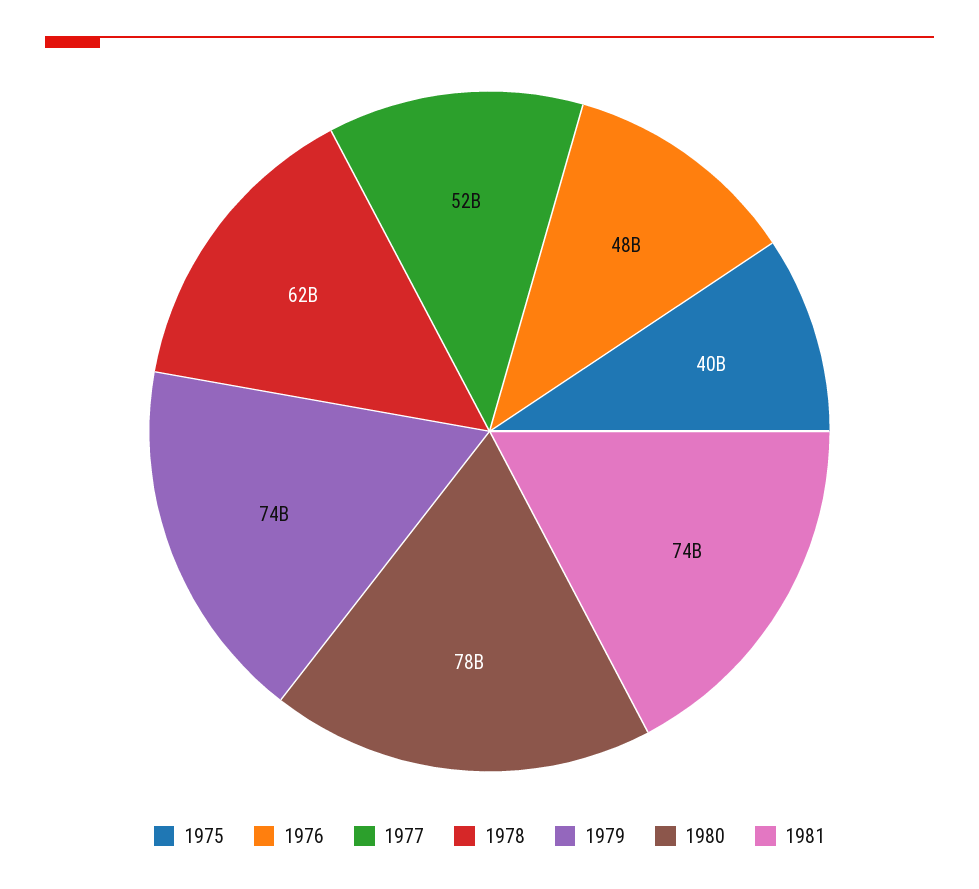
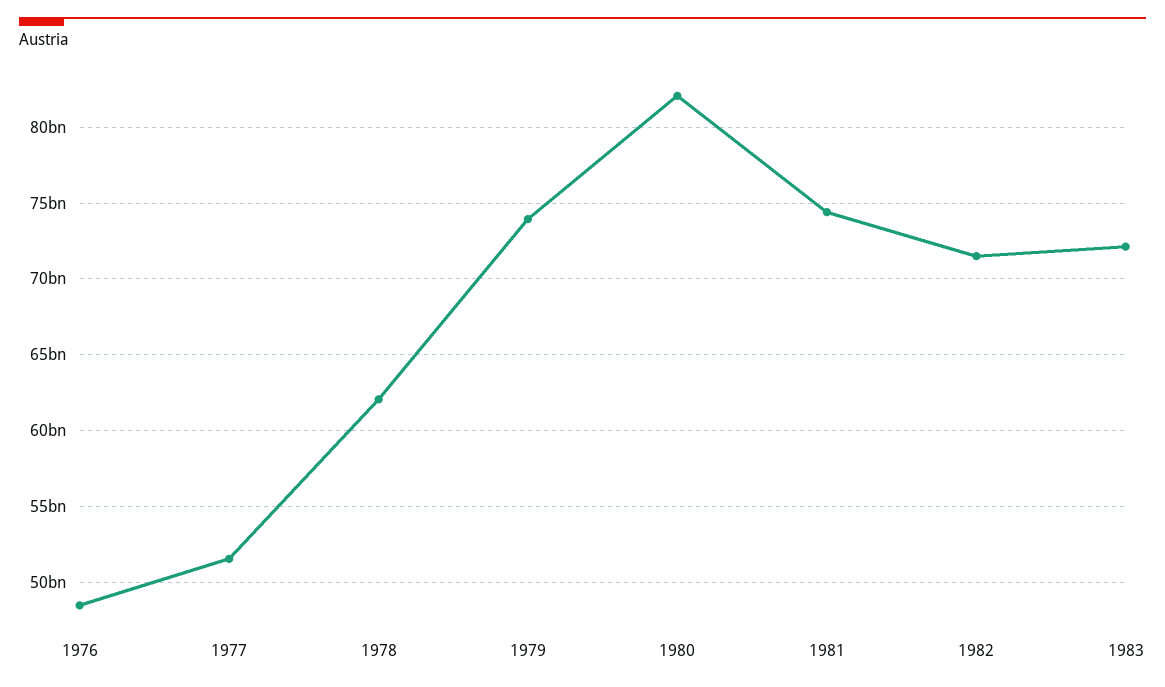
1975: 40000000000 -> none
1980: 78000000000 -> 82000000000
1982: none -> 71500000000
1983: none -> 72000000000

